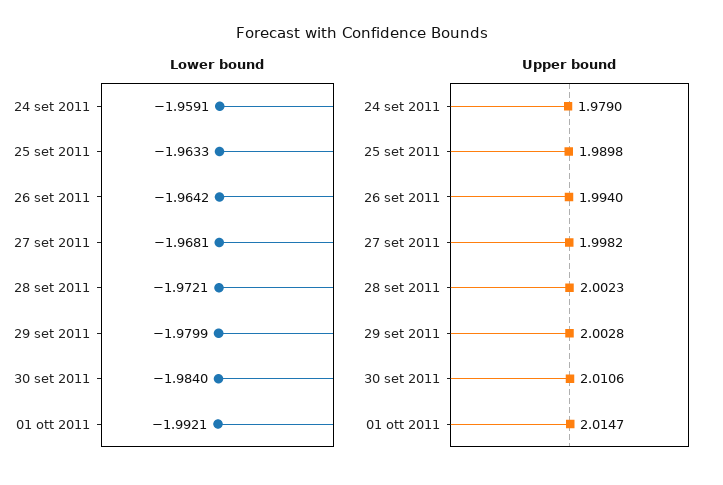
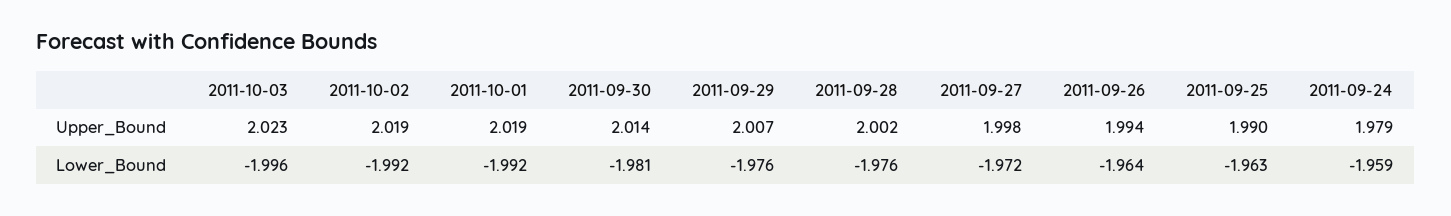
Lower bound, 27 set 2011: -1.9681 -> -1.972
Lower bound, 28 set 2011: -1.9721 -> -1.976
Lower bound, 29 set 2011: -1.9799 -> -1.976
Lower bound, 30 set 2011: -1.984 -> -1.981
Upper bound, 29 set 2011: 2.0028 -> 2.007
Upper bound, 30 set 2011: 2.0106 -> 2.014
Upper bound, 01 ott 2011: 2.0147 -> 2.019
Upper bound, 2011-10-03: none -> 2.023
Upper bound, 2011-10-02: none -> 2.019
Lower bound, 2011-10-03: none -> -1.996
Lower bound, 2011-10-02: none -> -1.992

